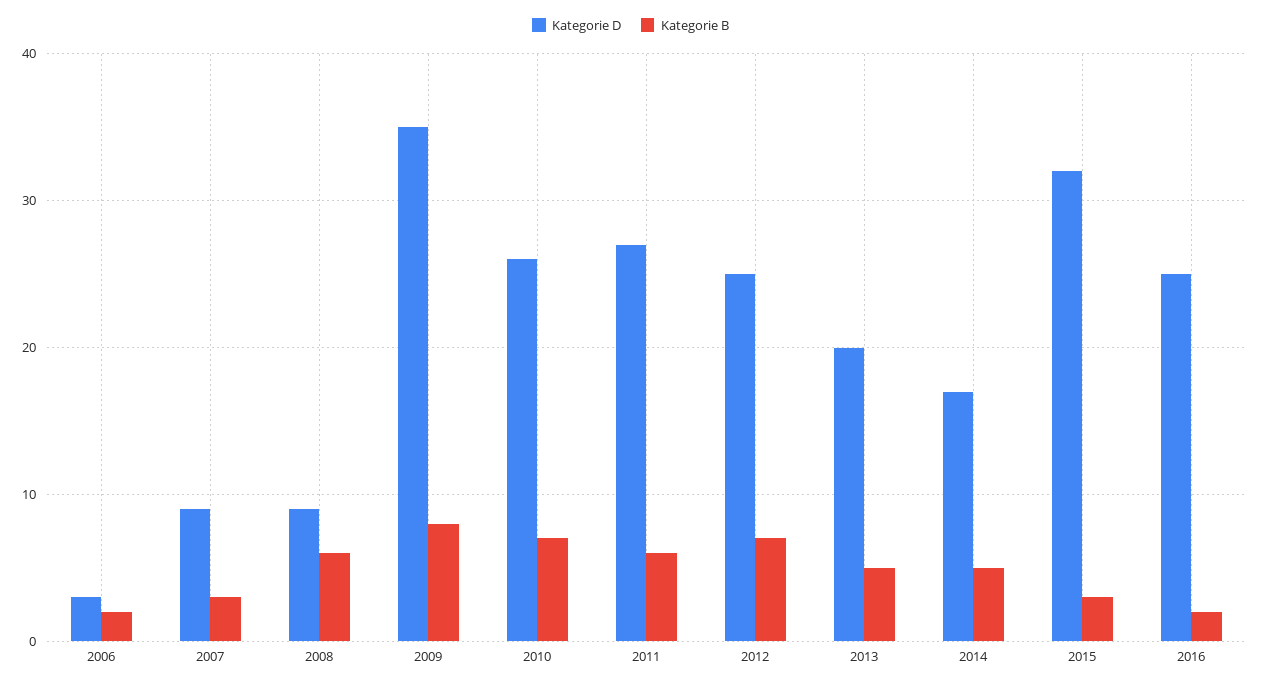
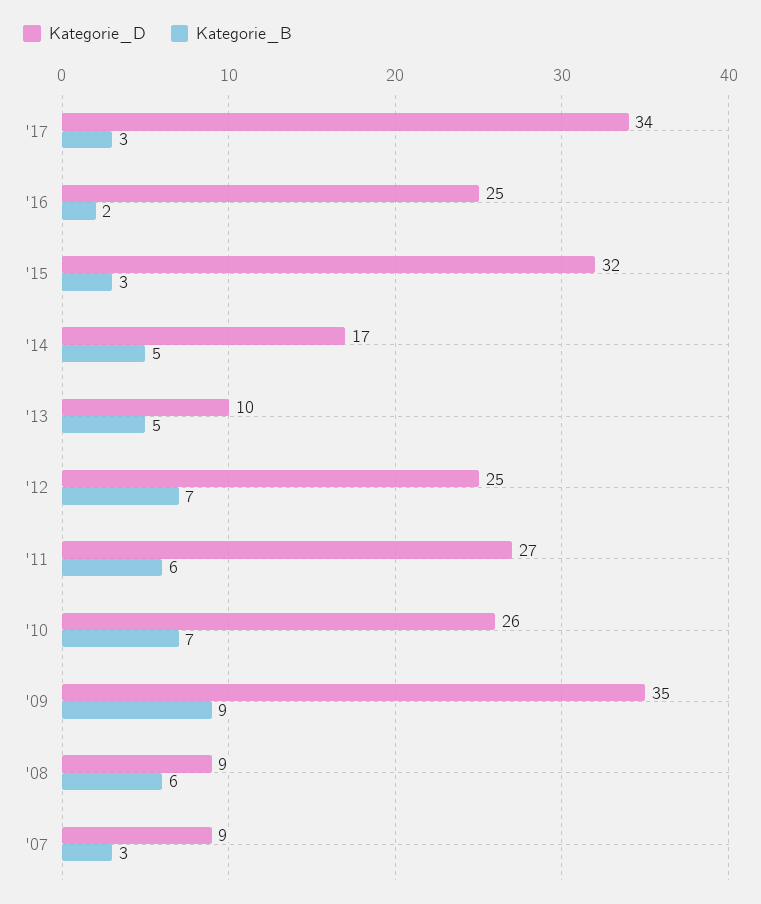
Kategorie D, 2006: 3 -> none
Kategorie B, 2006: 2 -> none
Kategorie B, 2009: 8 -> 9
Kategorie D, 2013: 20 -> 10
Kategorie D, '17: none -> 34
Kategorie B, '17: none -> 3

